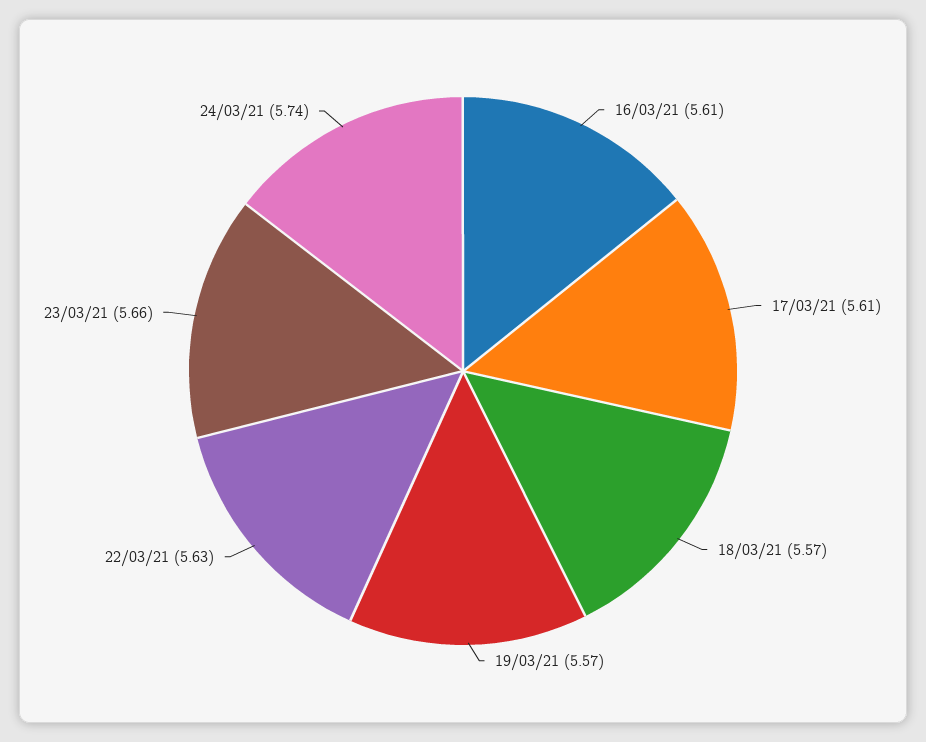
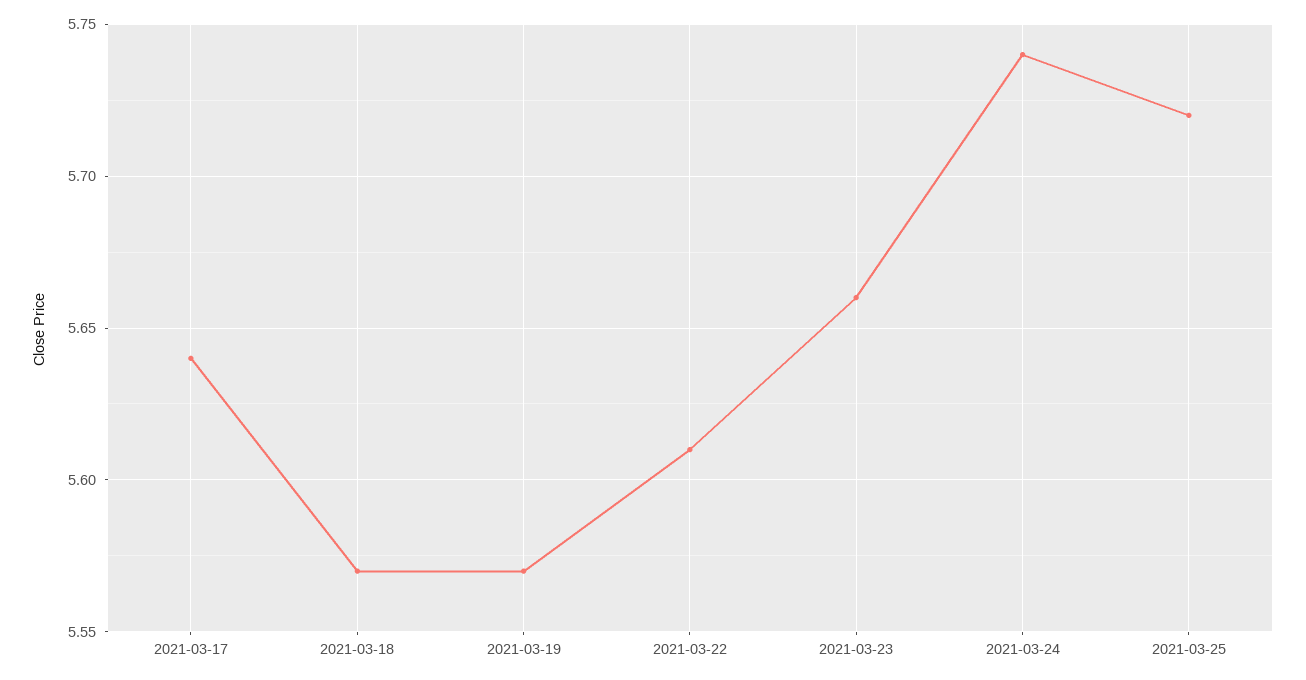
16/03/21: 5.61 -> none
17/03/21: 5.61 -> 5.64
22/03/21: 5.63 -> 5.61
2021-03-25: none -> 5.72

